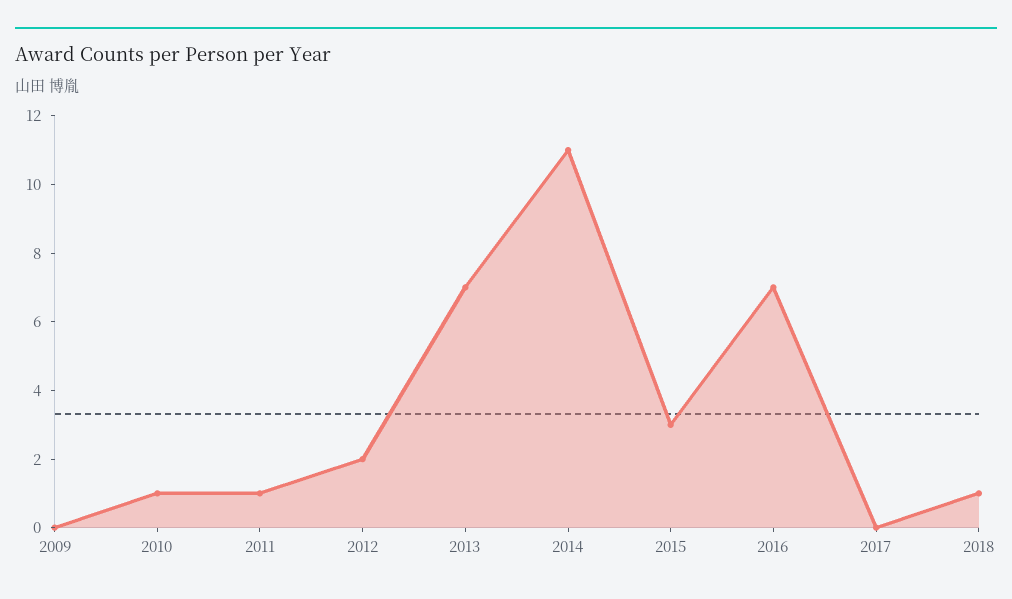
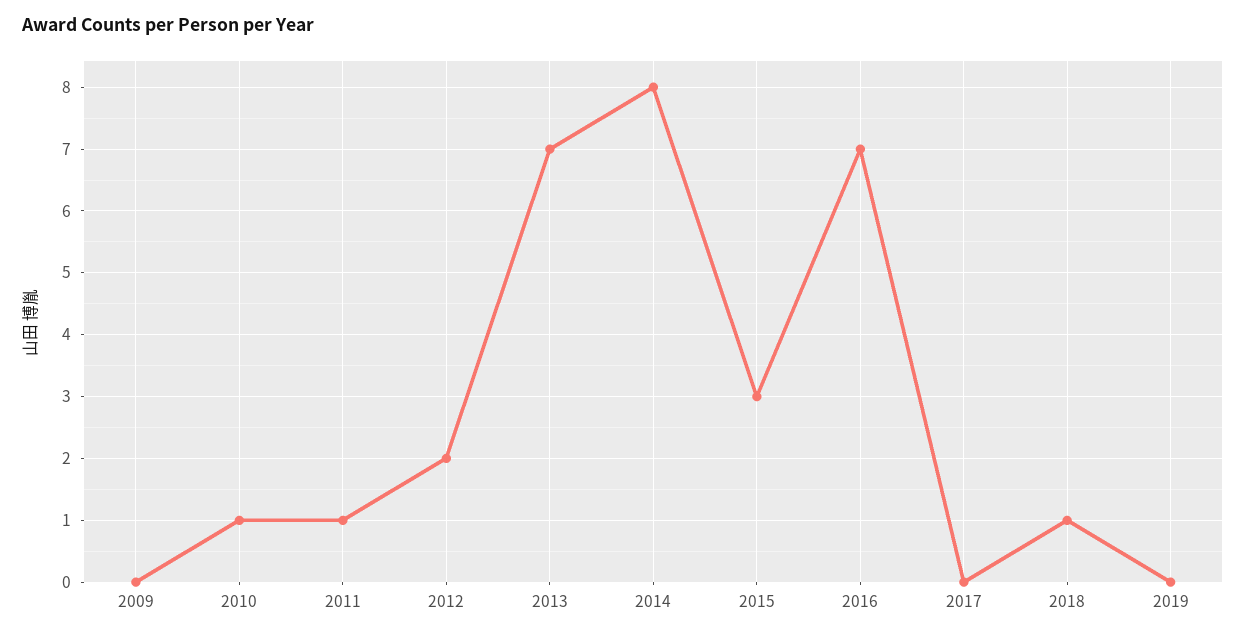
2014: 11 -> 8
2019: none -> 0

